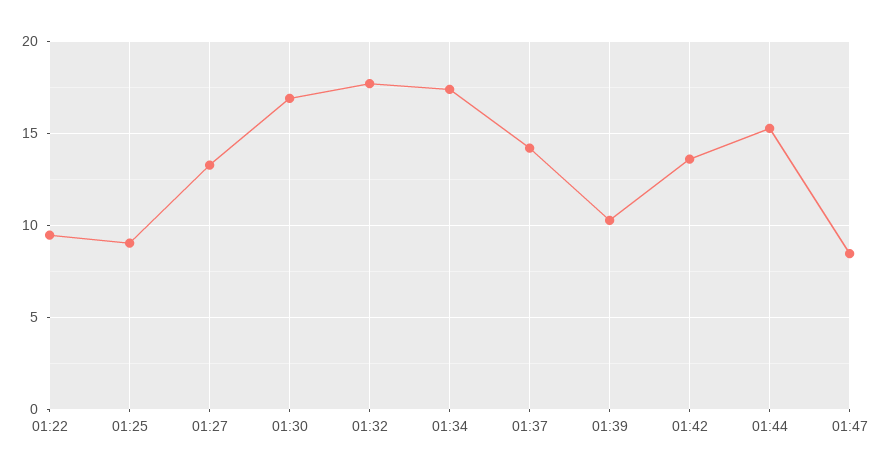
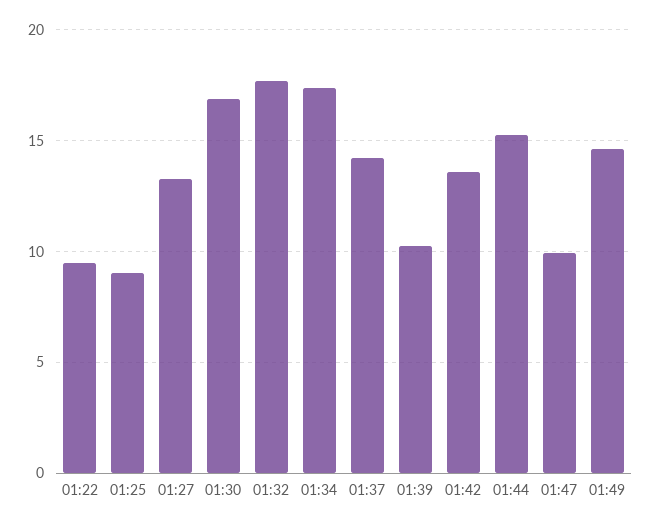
01:47: 8.5 -> 10
01:49: none -> 14.5

